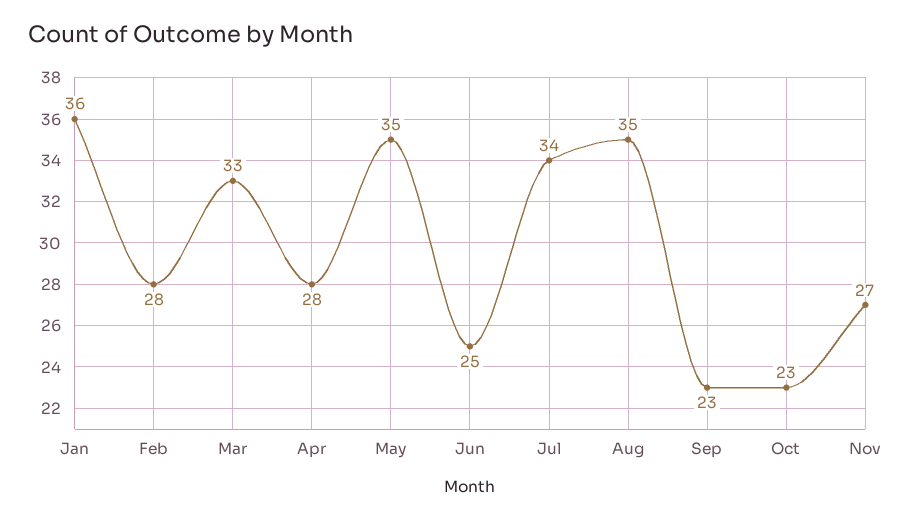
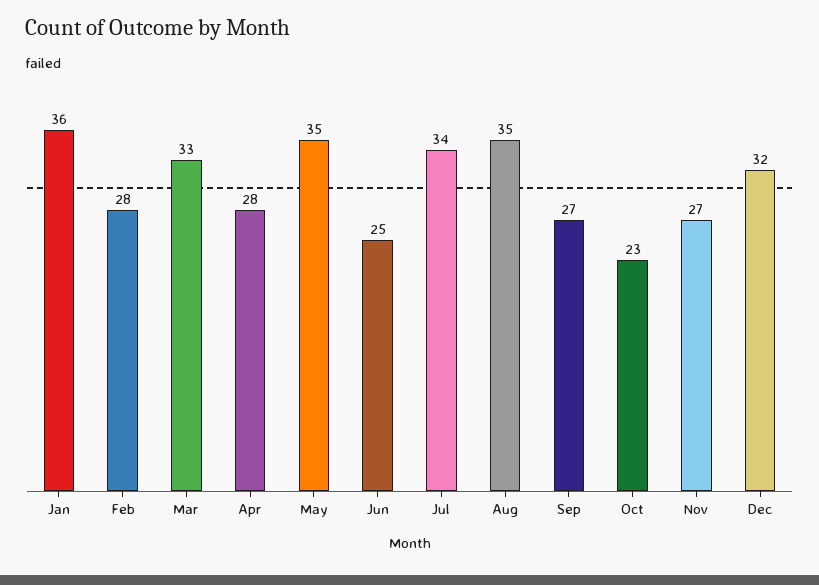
Sep: 23 -> 27
Dec: none -> 32

